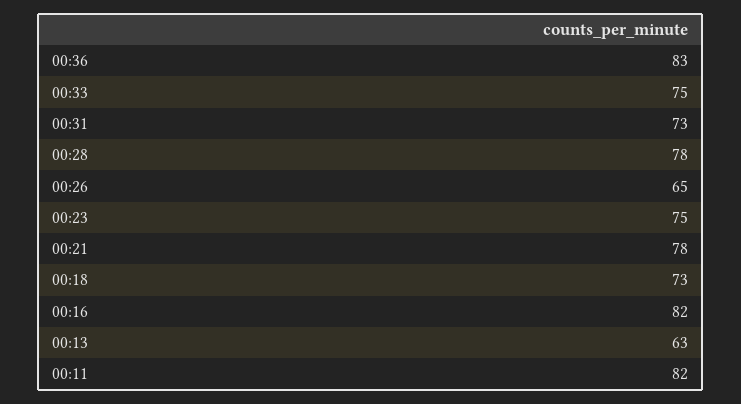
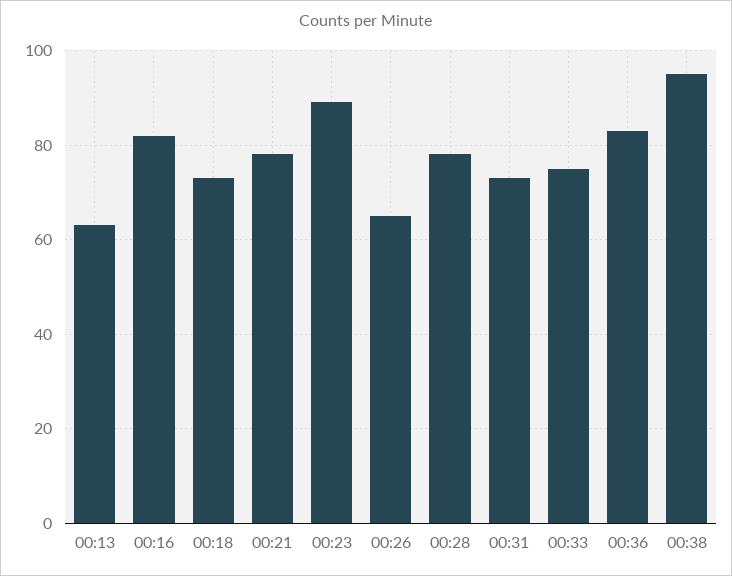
00:23: 75 -> 90
00:11: 82 -> none
00:38: none -> 95

